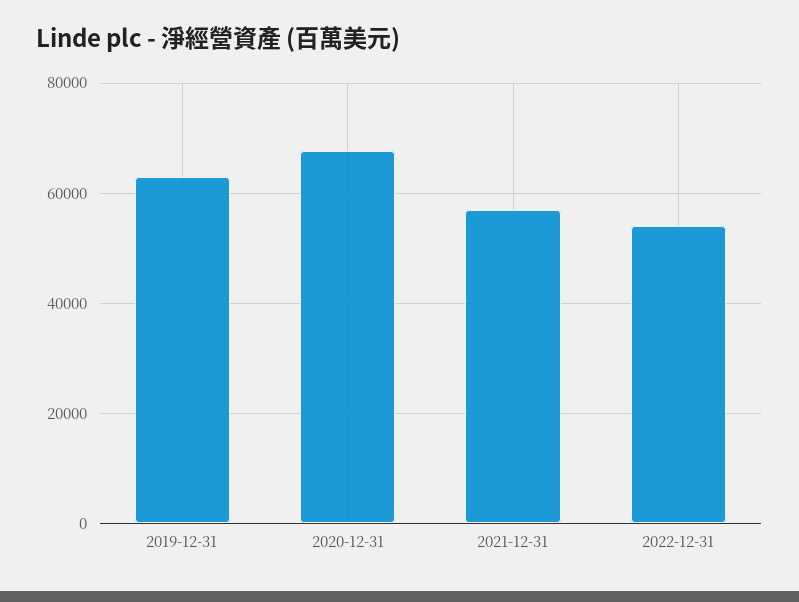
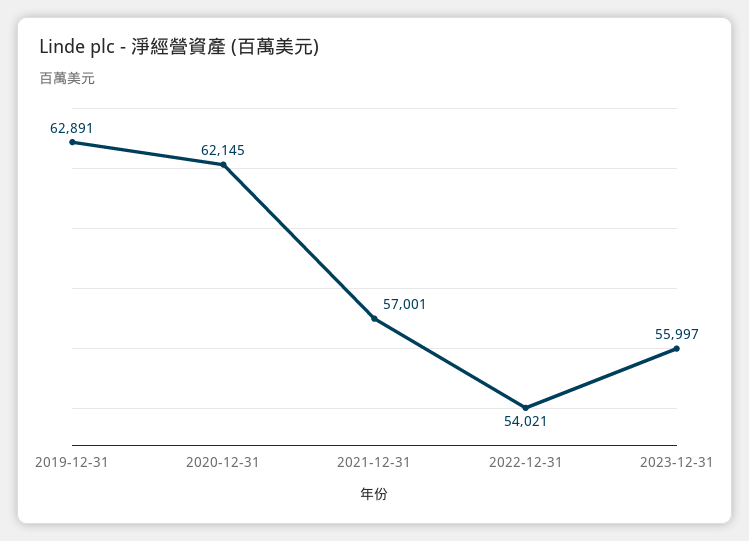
2020-12-31: 68000 -> 62145
2023-12-31: none -> 55997

